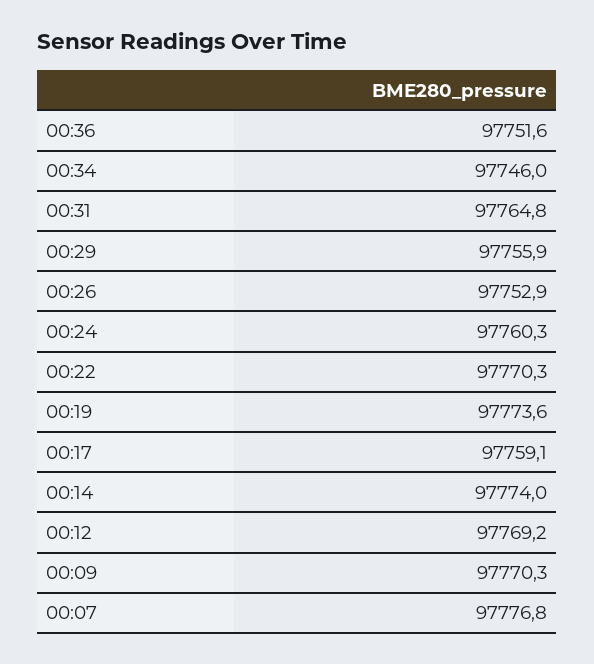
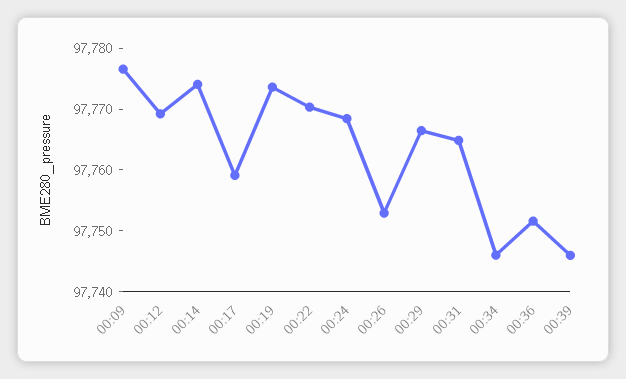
00:29: 97755.9 -> 97766
00:24: 97760.3 -> 97768
00:09: 97770.3 -> 97776
00:07: 97776.8 -> none
00:39: none -> 97746

